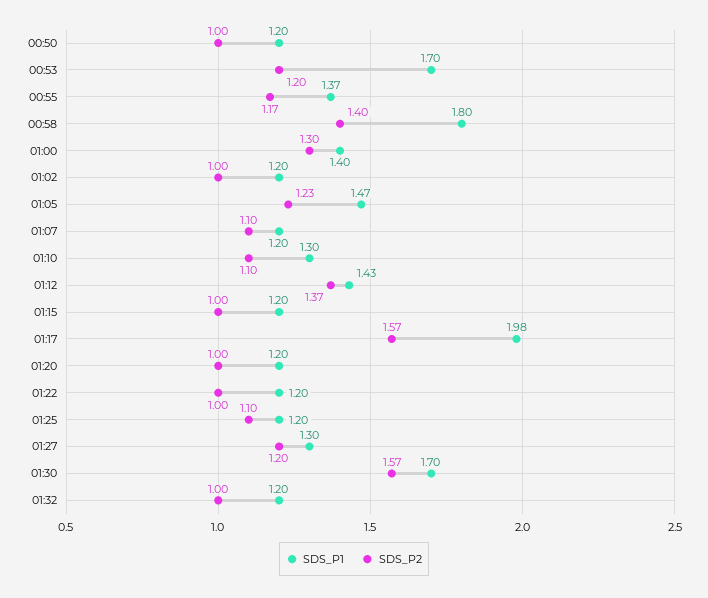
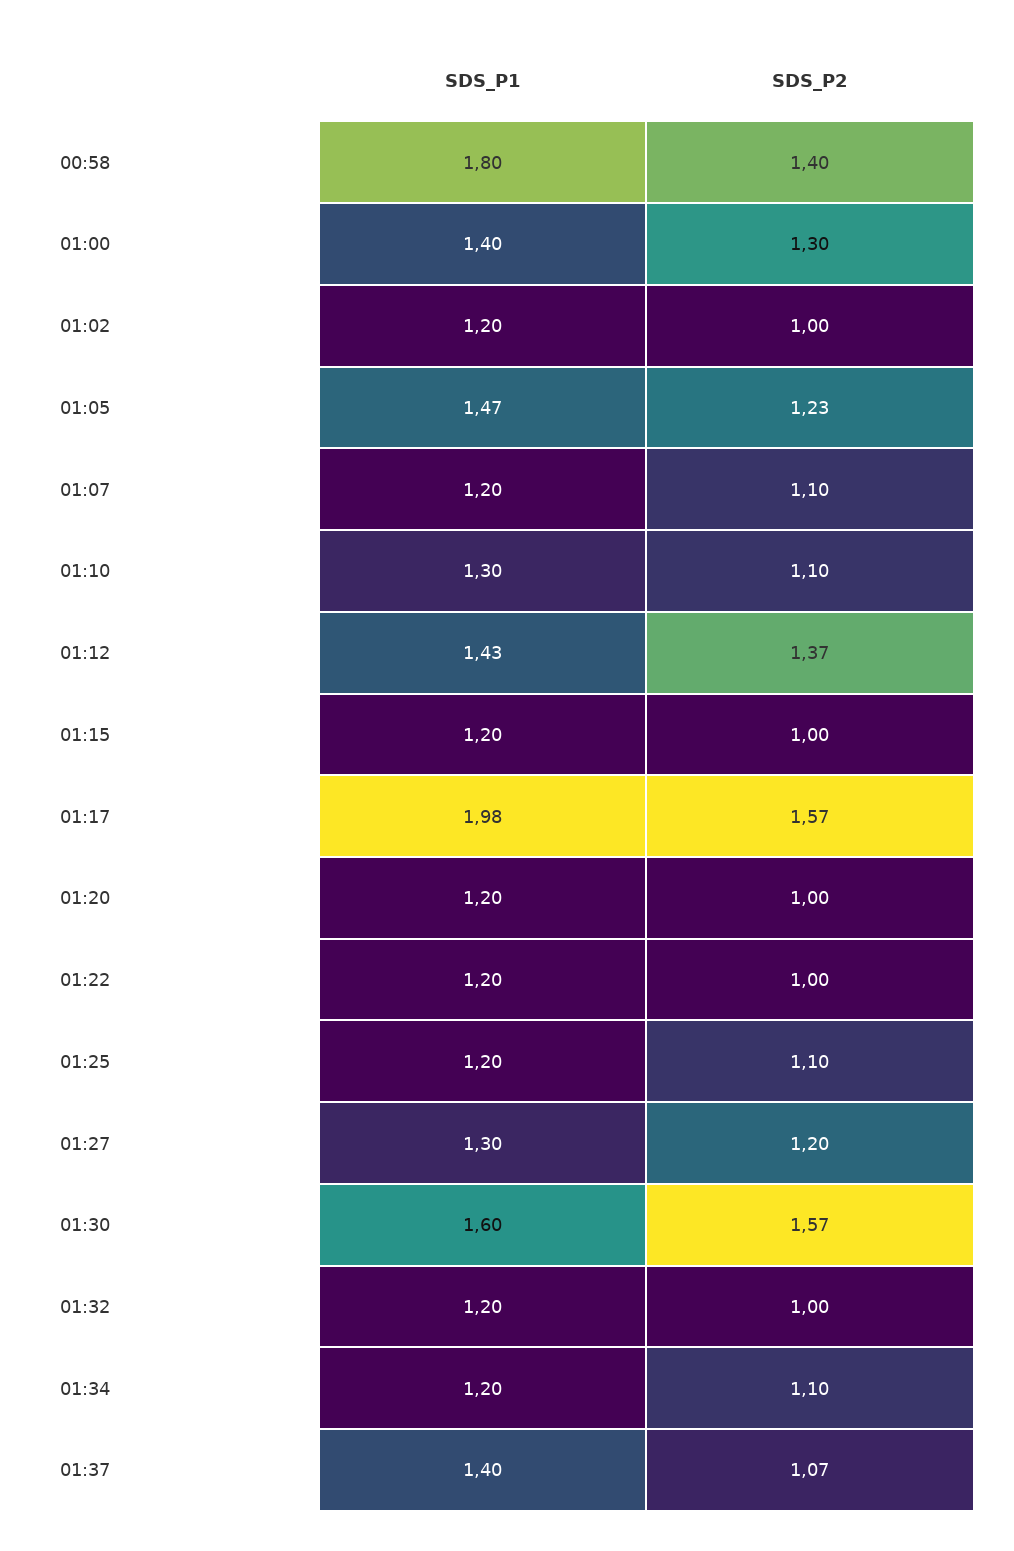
SDS_P1, 00:50: 1.2 -> none
SDS_P2, 00:50: 1 -> none
SDS_P1, 00:53: 1.7 -> none
SDS_P2, 00:53: 1.2 -> none
SDS_P1, 00:55: 1.37 -> none
SDS_P2, 00:55: 1.17 -> none
SDS_P1, 01:30: 1.7 -> 1.6
SDS_P1, 01:34: none -> 1.2
SDS_P2, 01:34: none -> 1.1
SDS_P1, 01:37: none -> 1.4
SDS_P2, 01:37: none -> 1.07

